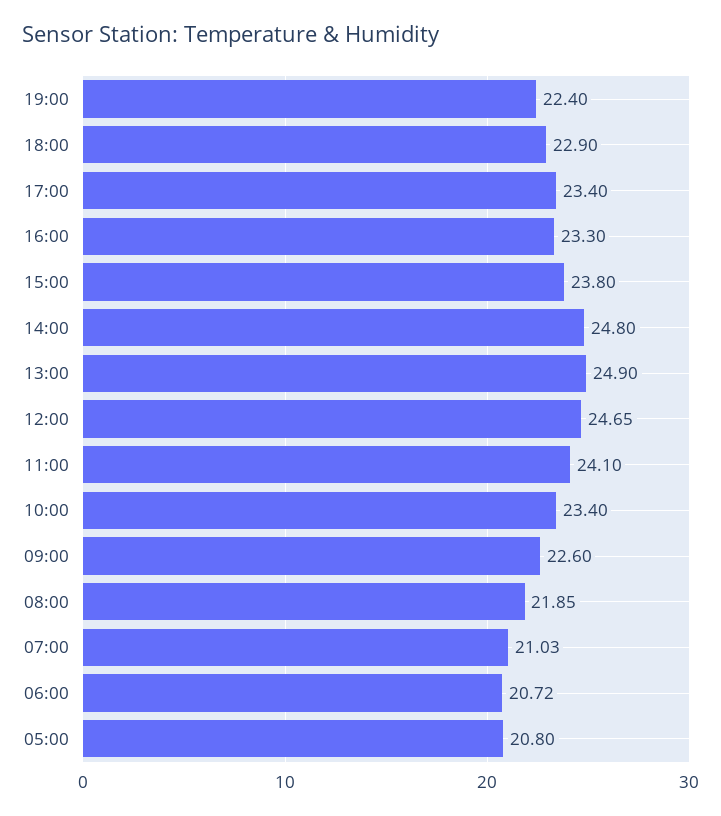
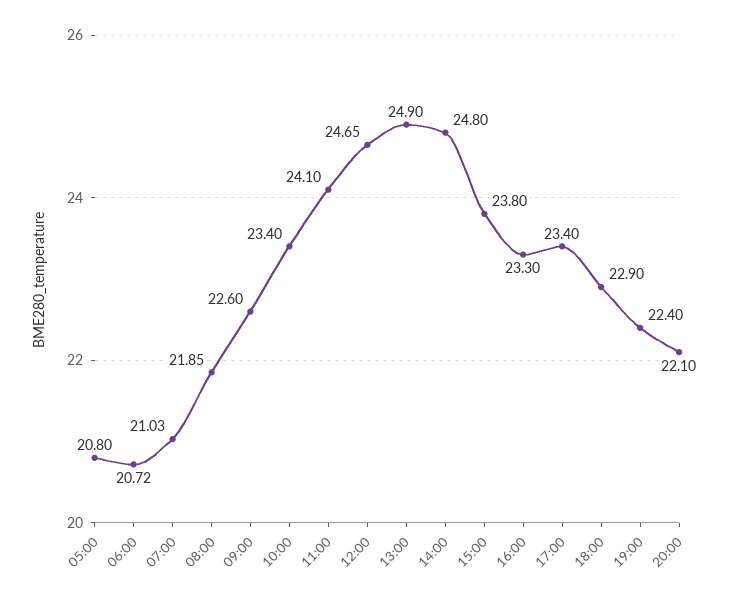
20:00: none -> 22.1

